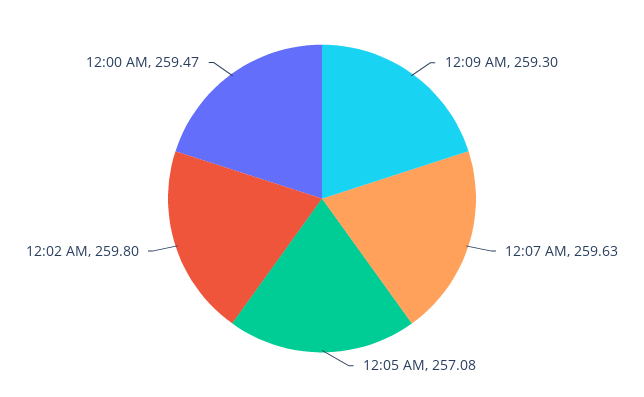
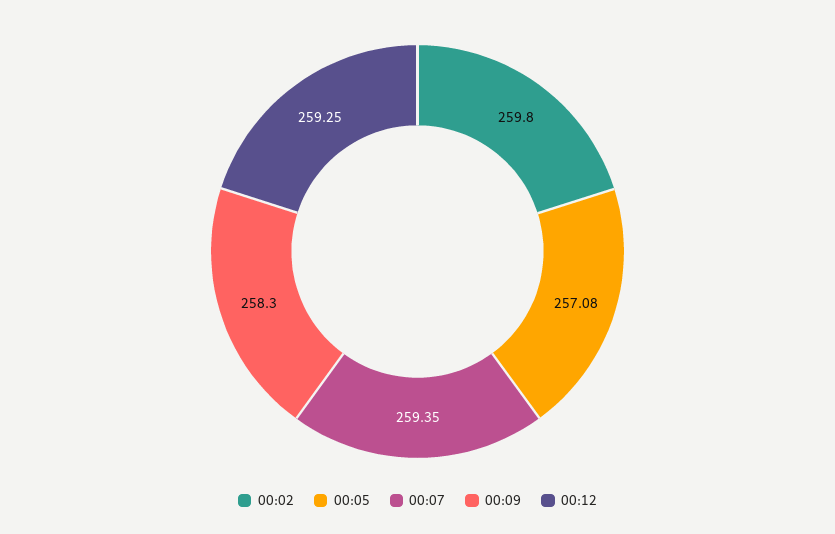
12:09 AM: 259.3 -> 258.3
12:07 AM: 259.63 -> 259.35
12:00 AM: 259.47 -> none
00:12: none -> 259.25

